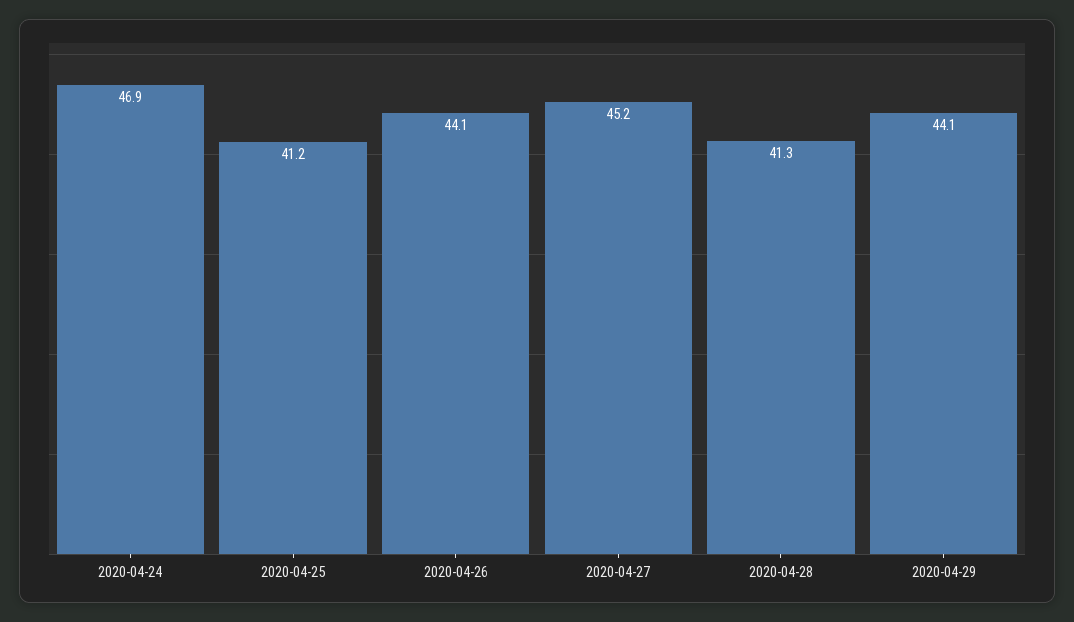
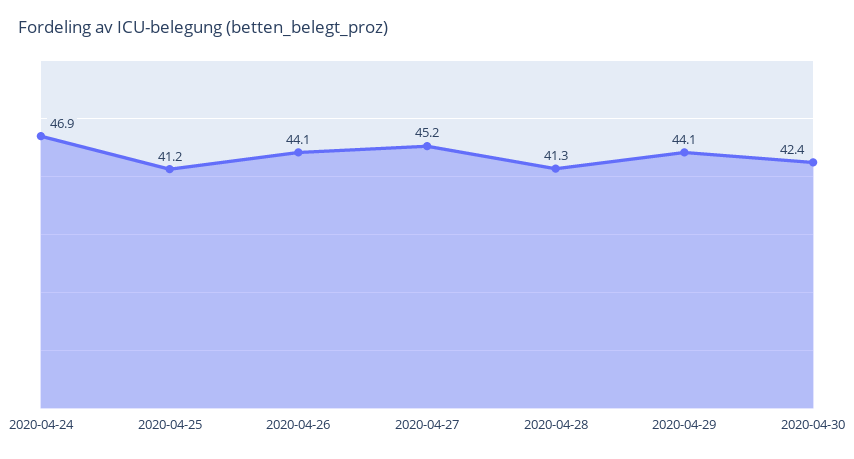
2020-04-30: none -> 42.4

